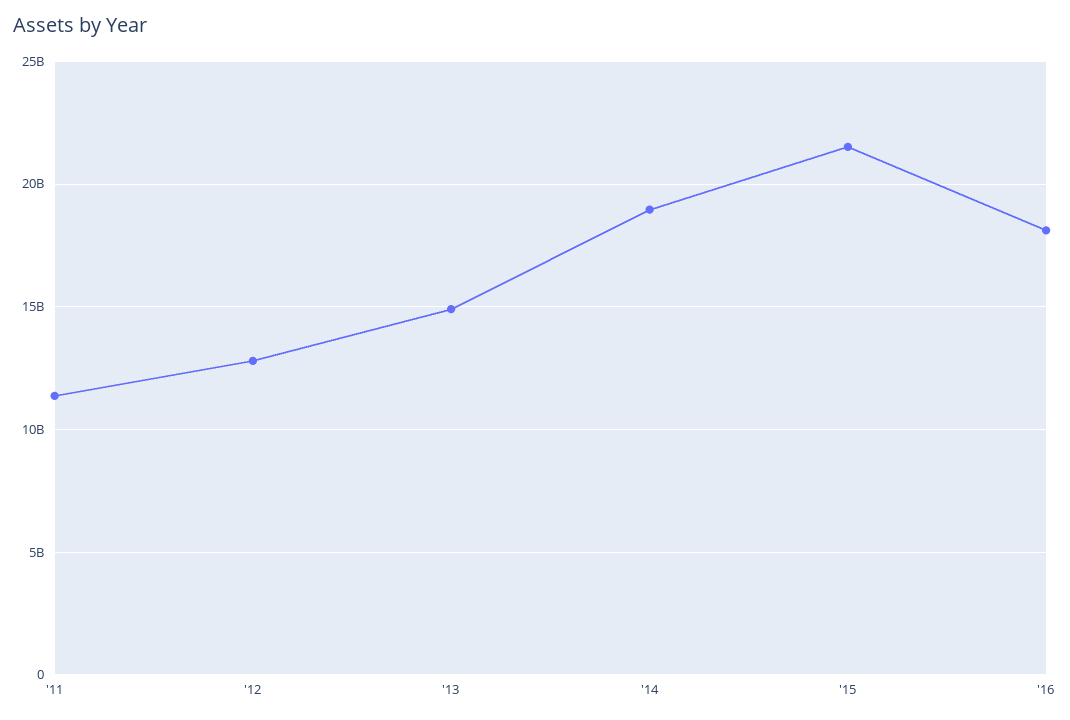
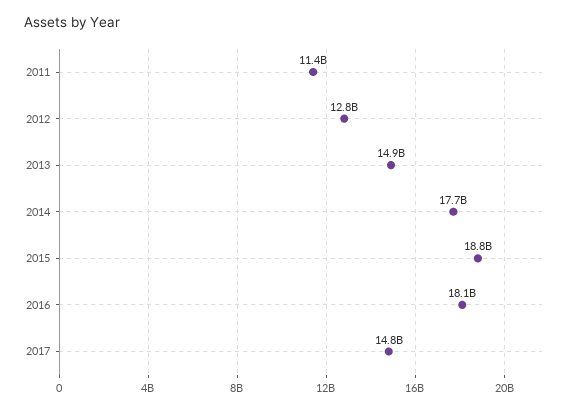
'14: 19000000000 -> 17700000000
'15: 21500000000 -> 18800000000
2017: none -> 14800000000

